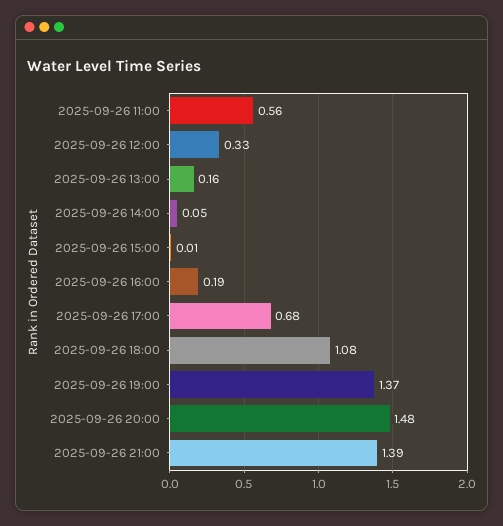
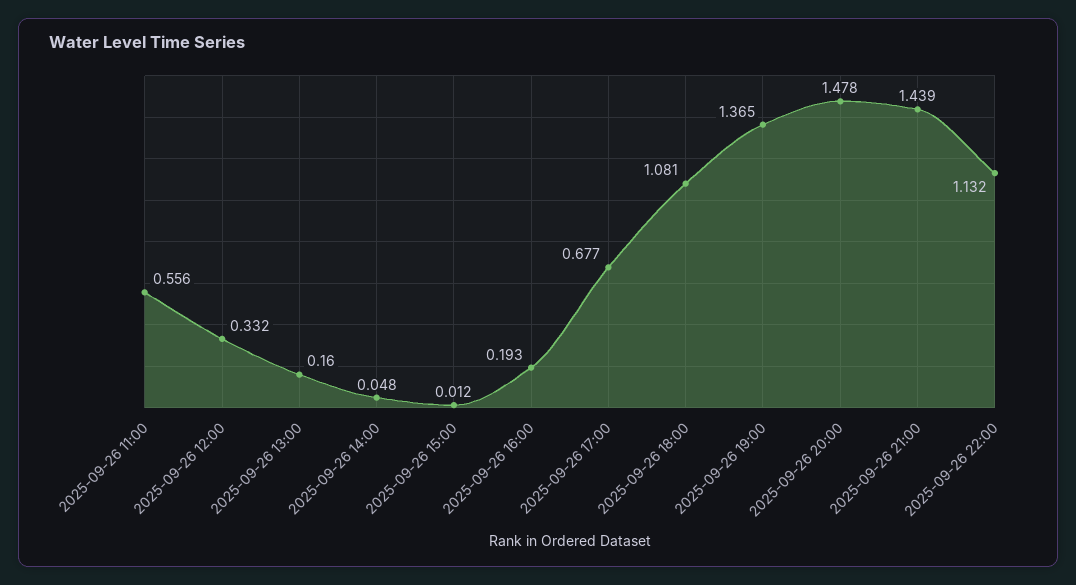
2025-09-26 21:00: 1.39 -> 1.439
2025-09-26 22:00: none -> 1.132

